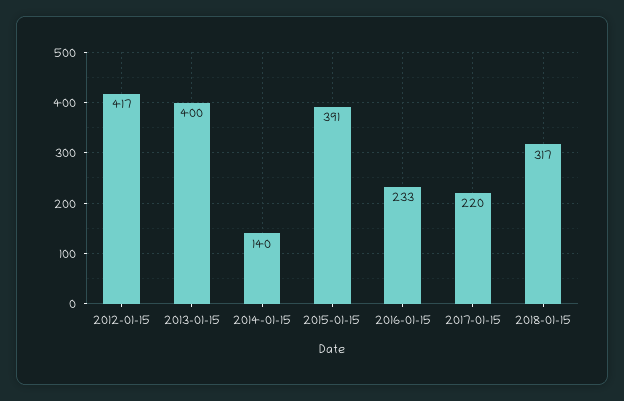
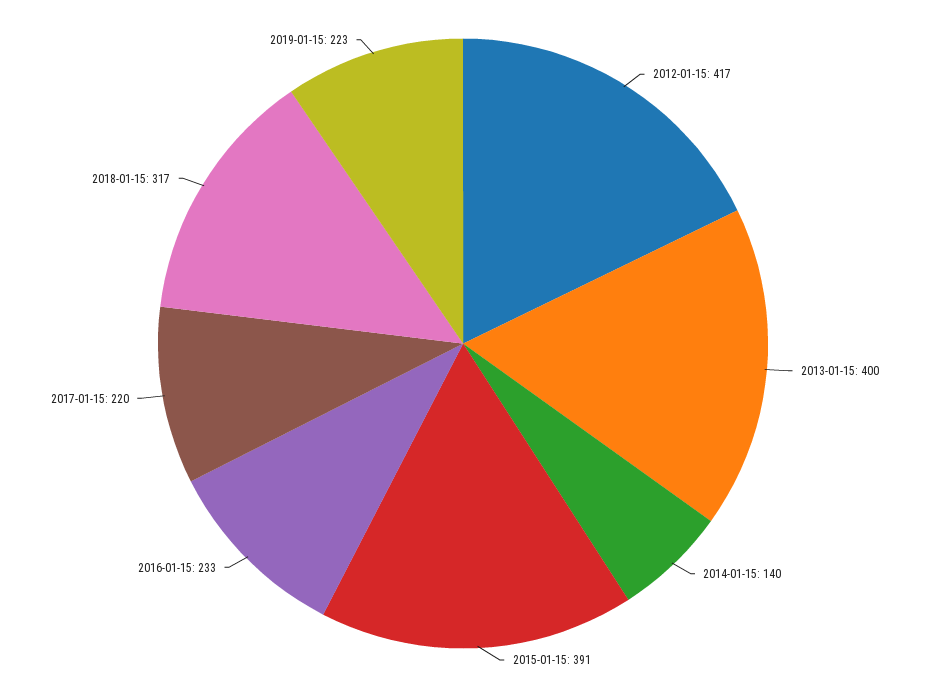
2019-01-15: none -> 223

